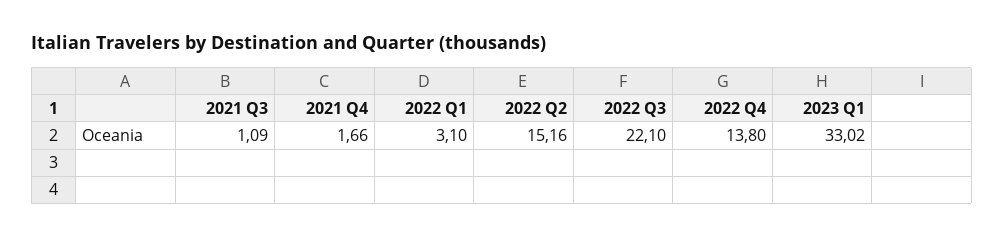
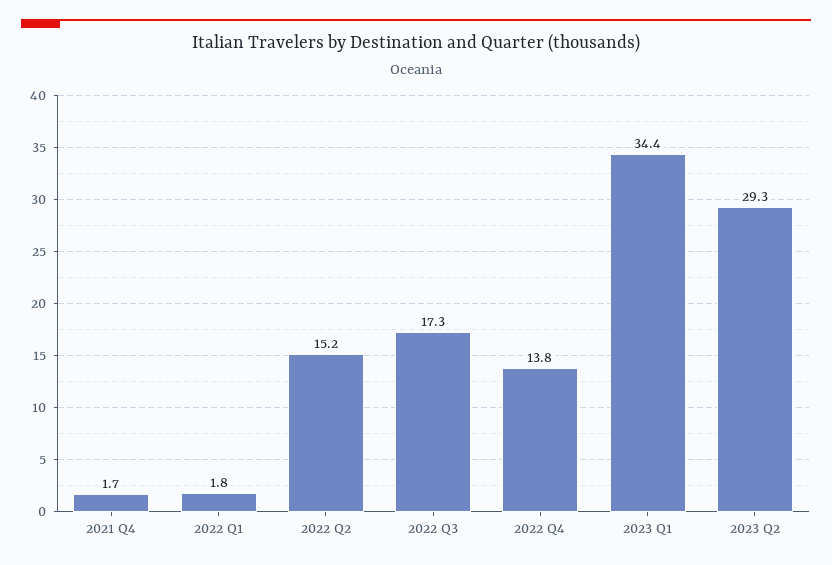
2021 Q3: 1.09 -> none
2022 Q1: 3.1 -> 1.8
2022 Q3: 22.1 -> 17.3
2023 Q1: 33.02 -> 34.4
2023 Q2: none -> 29.3

